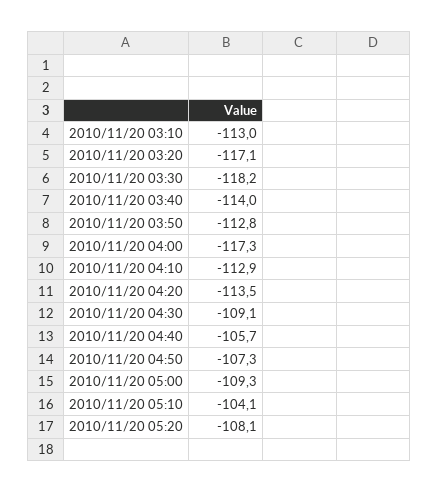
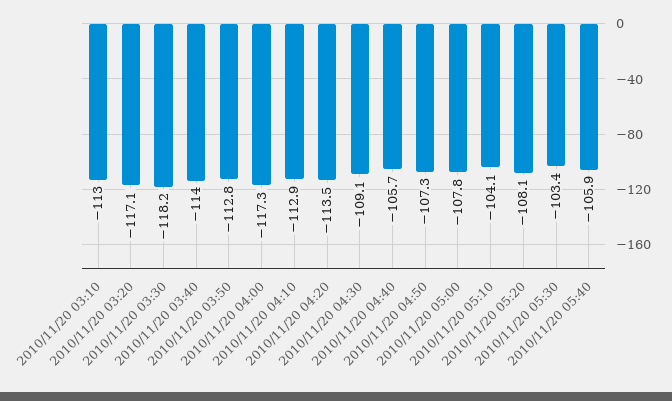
2010/11/20 05:00: -109.3 -> -107.8
2010/11/20 05:30: none -> -103.4
2010/11/20 05:40: none -> -105.9

